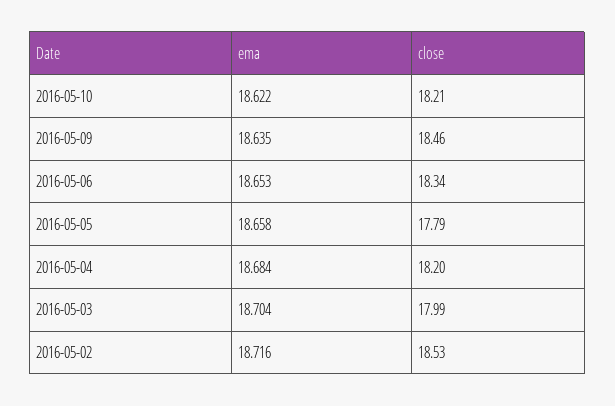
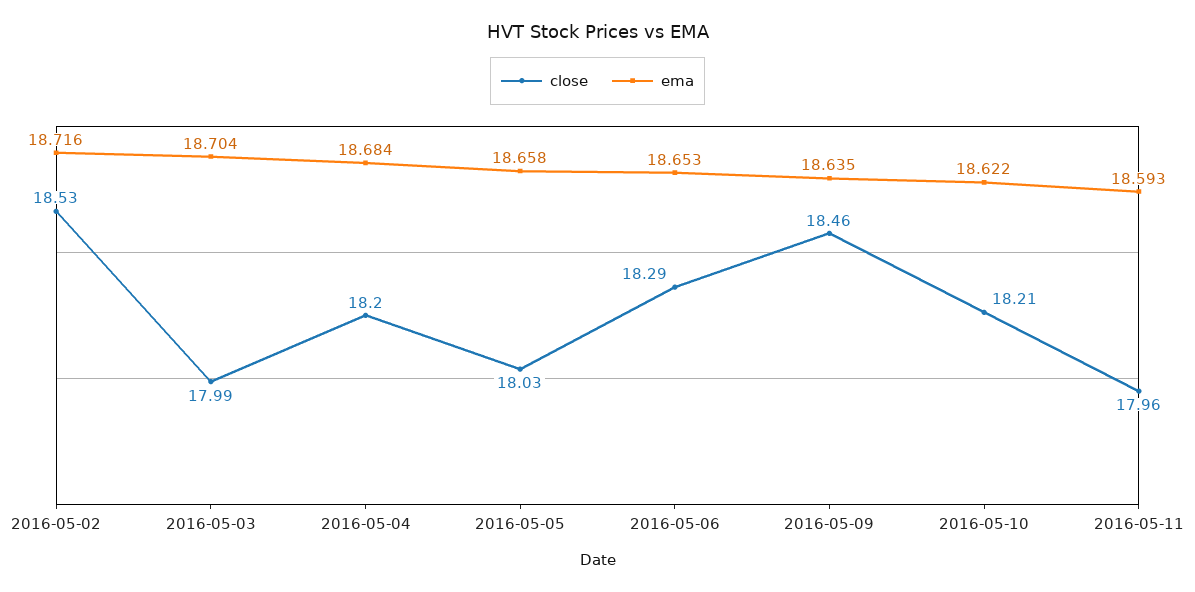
close, 2016-05-06: 18.34 -> 18.29
close, 2016-05-05: 17.79 -> 18.03
close, 2016-05-11: none -> 17.96
ema, 2016-05-11: none -> 18.593

